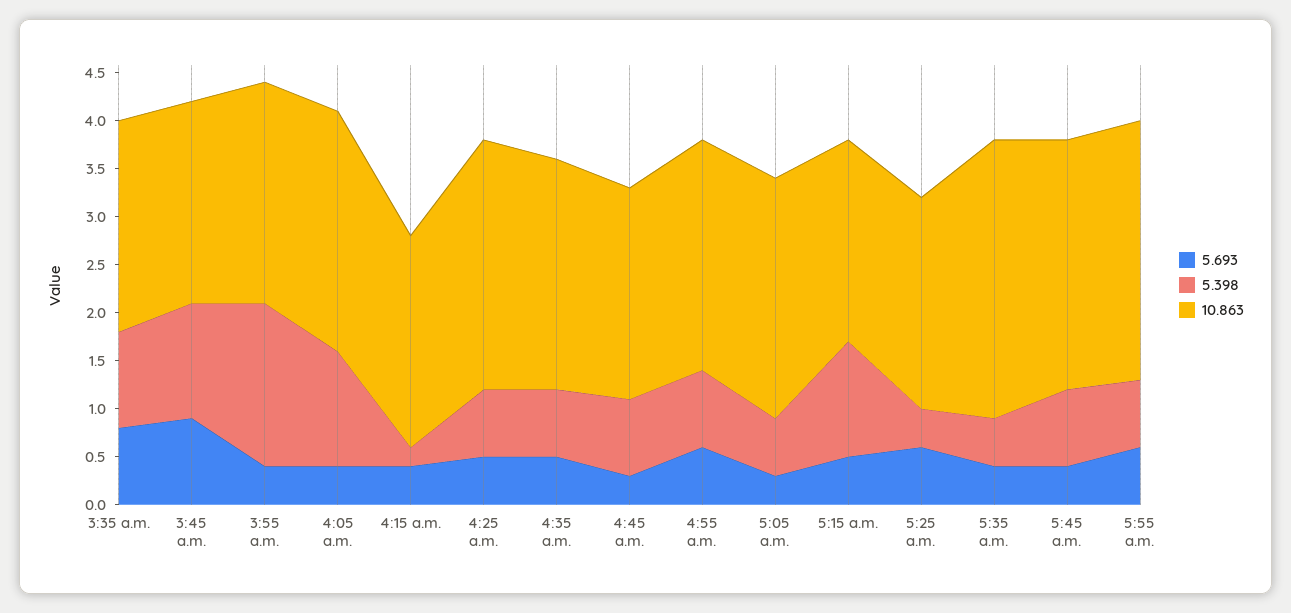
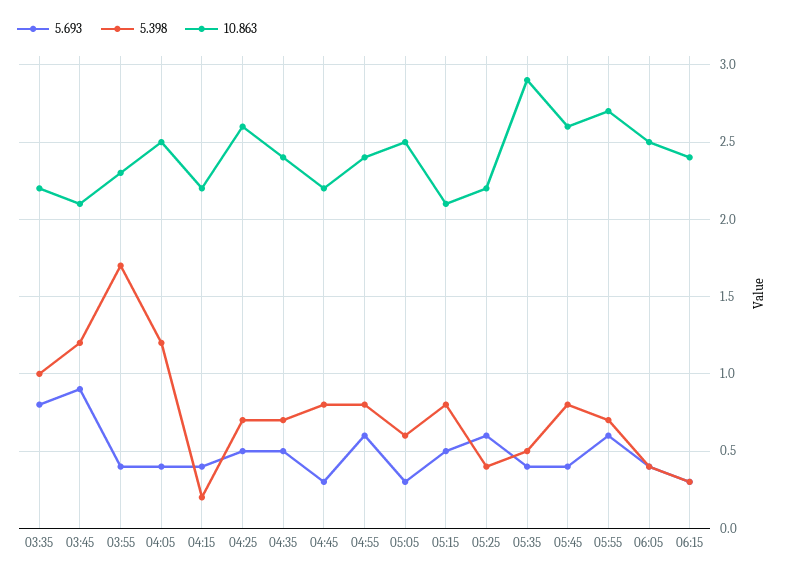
5.398, 5:15 a.m.: 1.2 -> 0.8
5.693, 06:05: none -> 0.4
5.398, 06:05: none -> 0.4
10.863, 06:05: none -> 2.5
5.693, 06:15: none -> 0.3
5.398, 06:15: none -> 0.3
10.863, 06:15: none -> 2.4

